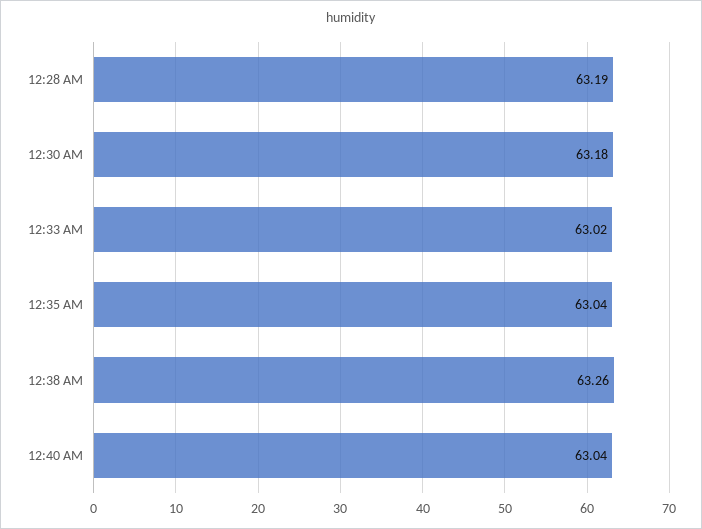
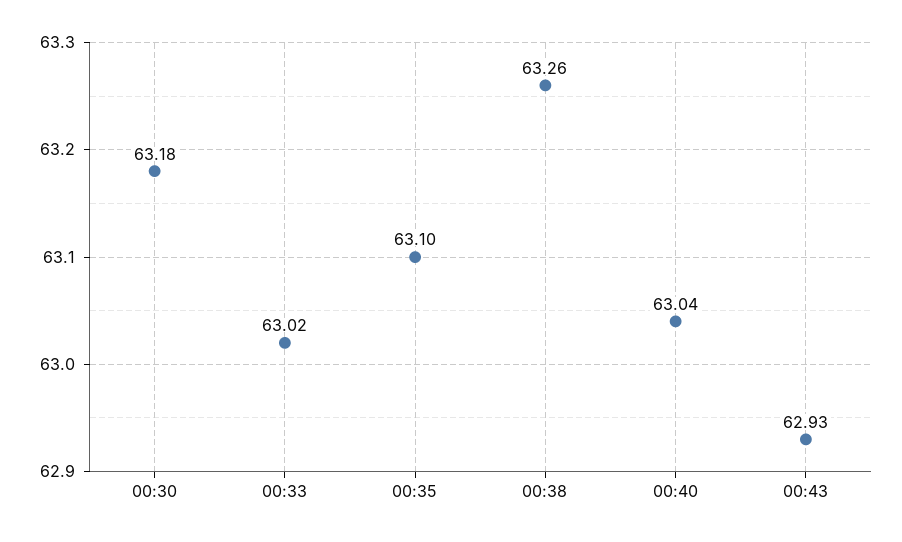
12:28 AM: 63.19 -> none
12:35 AM: 63.04 -> 63.1
00:43: none -> 62.93

